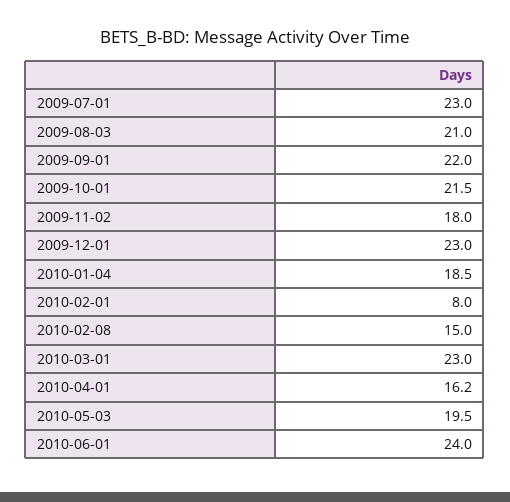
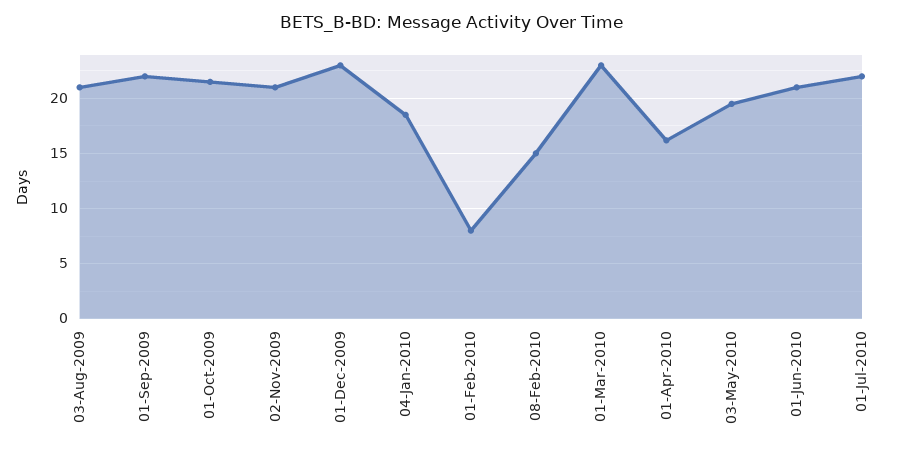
2009-07-01: 23 -> none
2009-11-02: 18 -> 21
2010-06-01: 24 -> 21
01-Jul-2010: none -> 22

